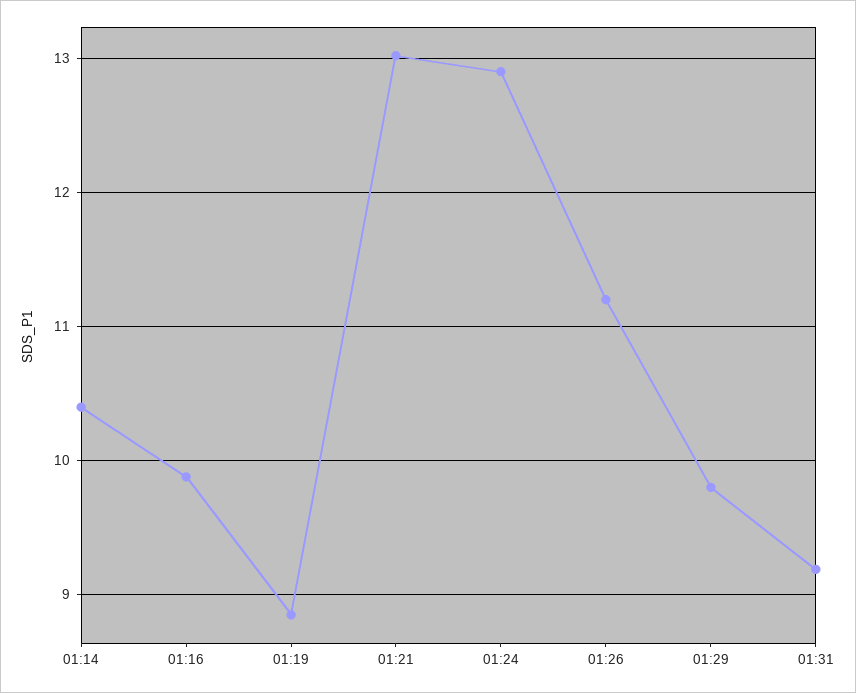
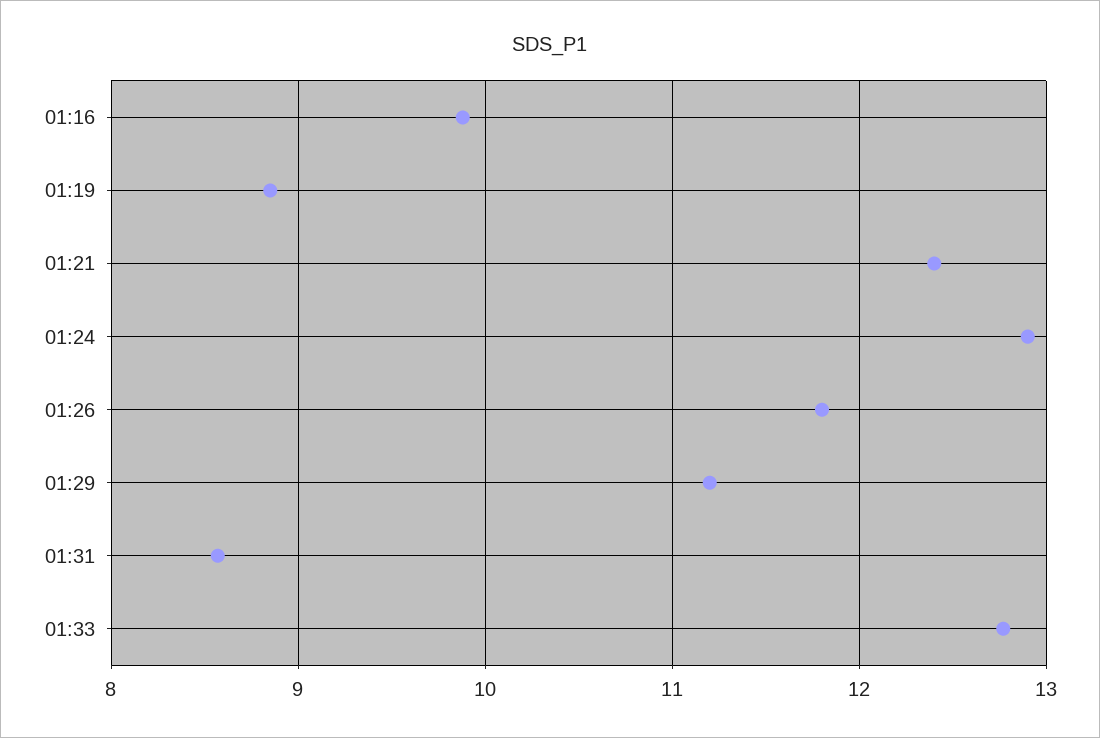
01:14: 10.4 -> none
01:21: 13 -> 12.4
01:26: 11.2 -> 11.8
01:29: 9.8 -> 11.2
01:31: 9.2 -> 8.6
01:33: none -> 12.8

